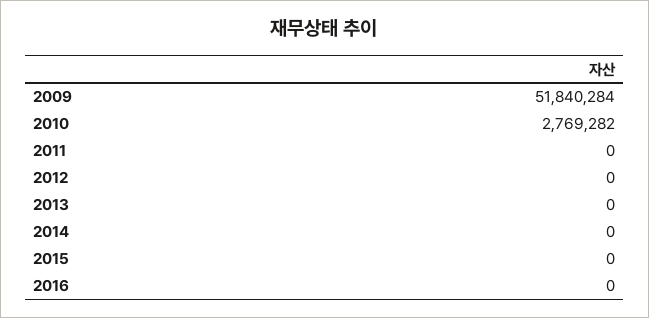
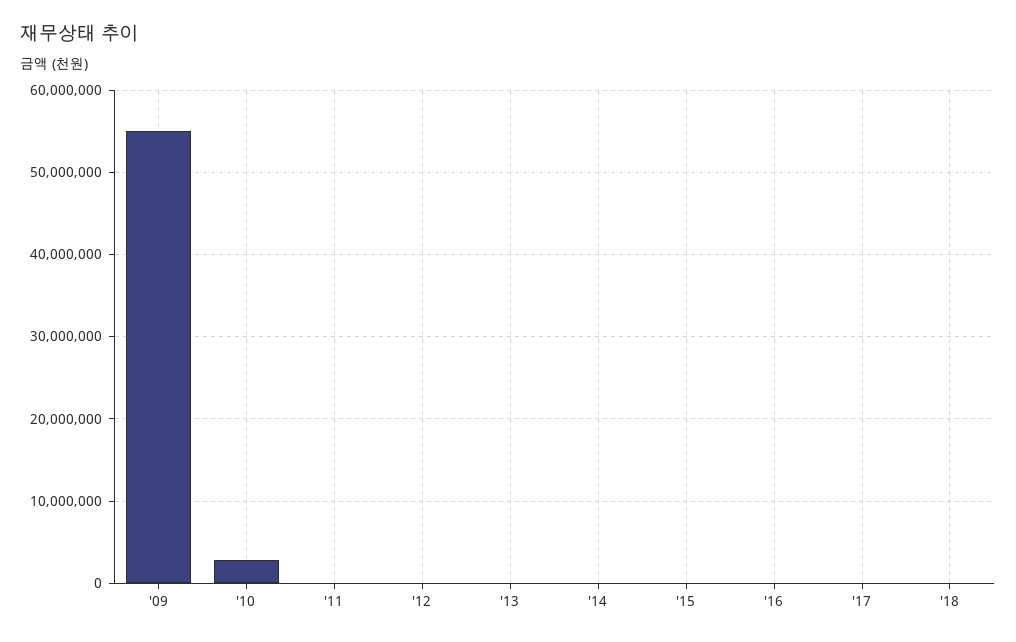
2009: 51840284 -> 55000000
'17: none -> 0
'18: none -> 0

